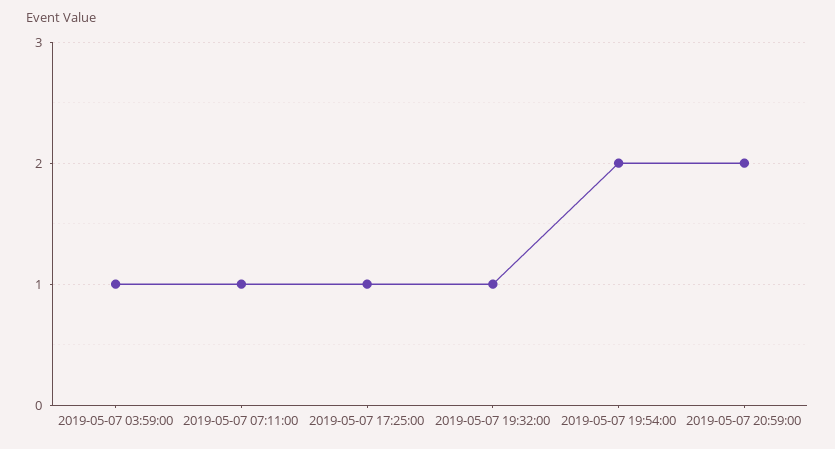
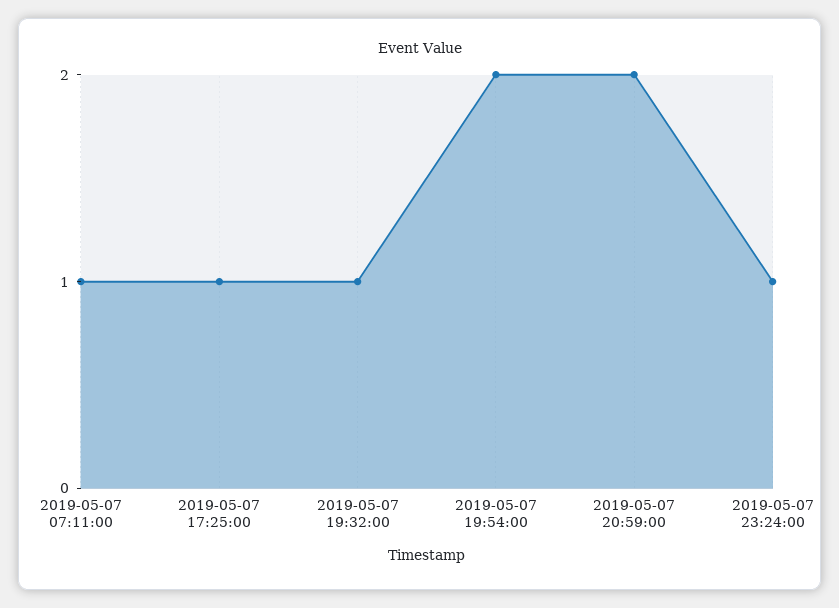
2019-05-07 03:59:00: 1 -> none
2019-05-07 23:24:00: none -> 1

